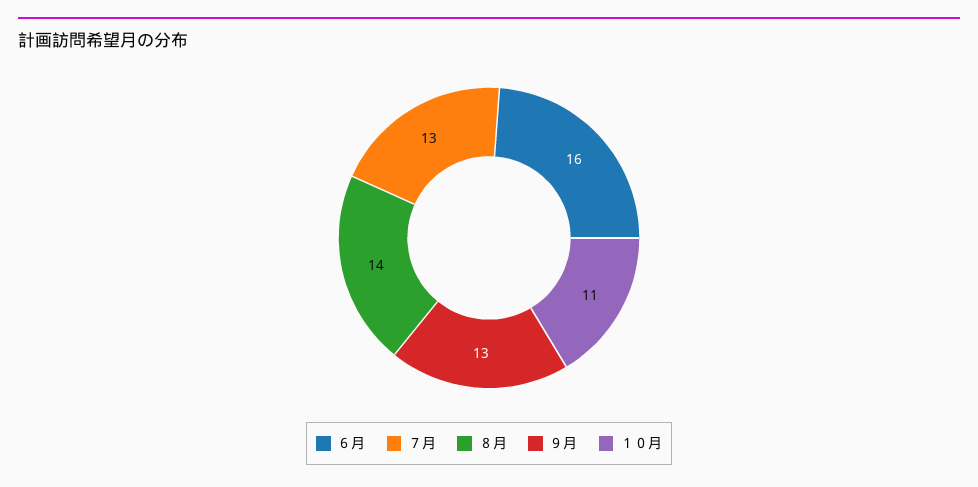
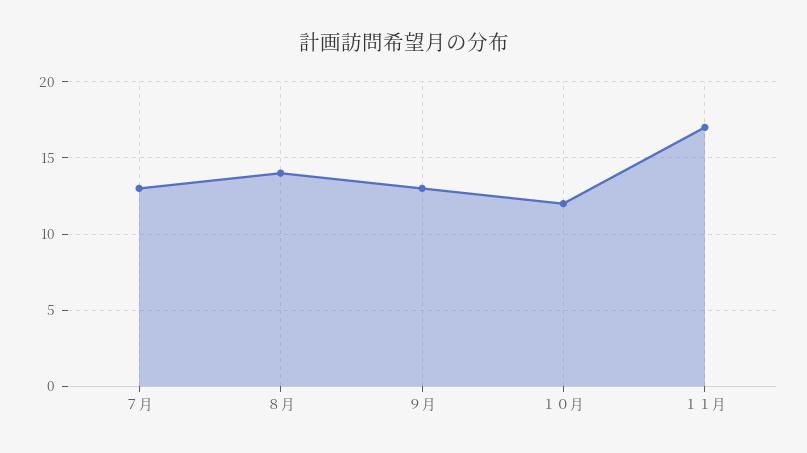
６月: 16 -> none
１０月: 11 -> 12
１１月: none -> 17

